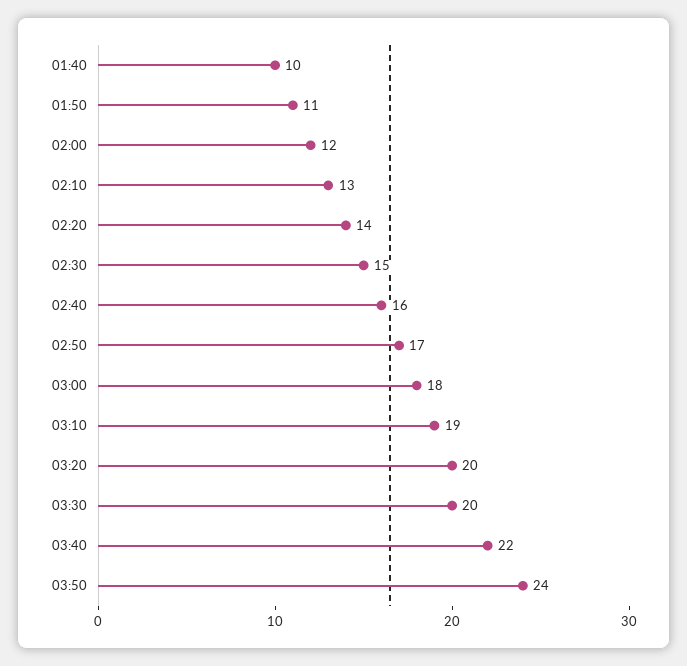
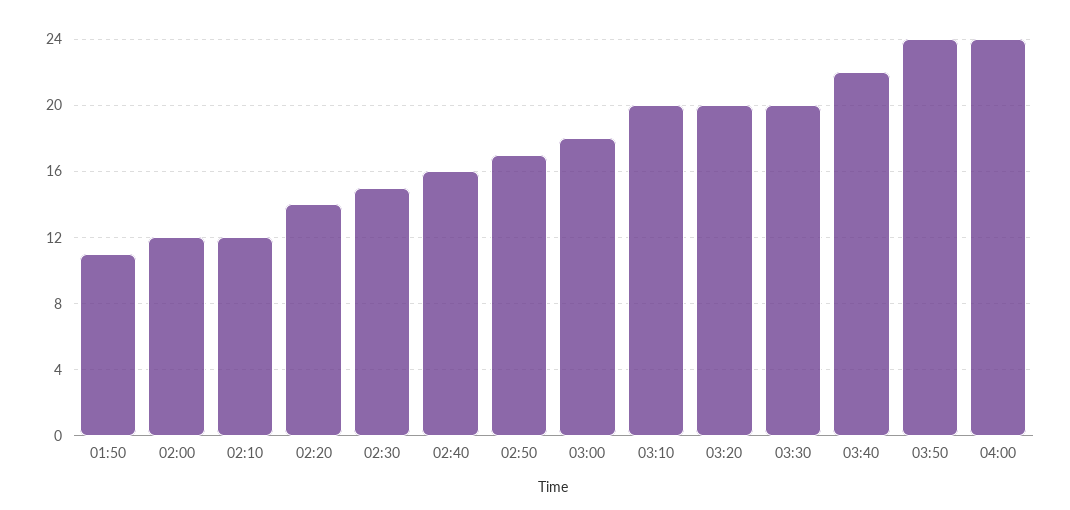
01:40: 10 -> none
02:10: 13 -> 12
03:10: 19 -> 20
04:00: none -> 24

